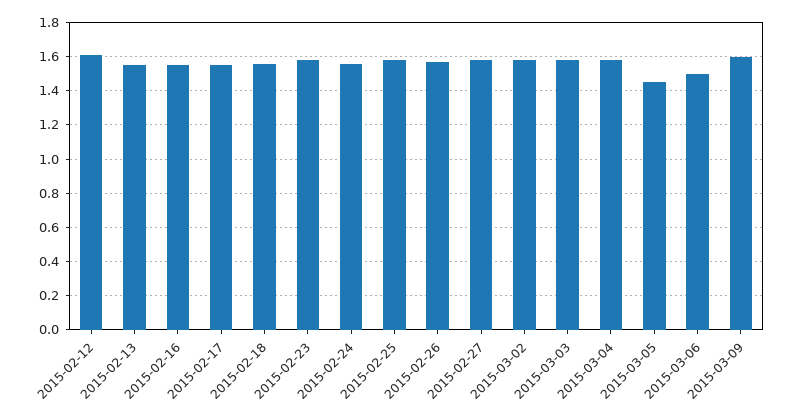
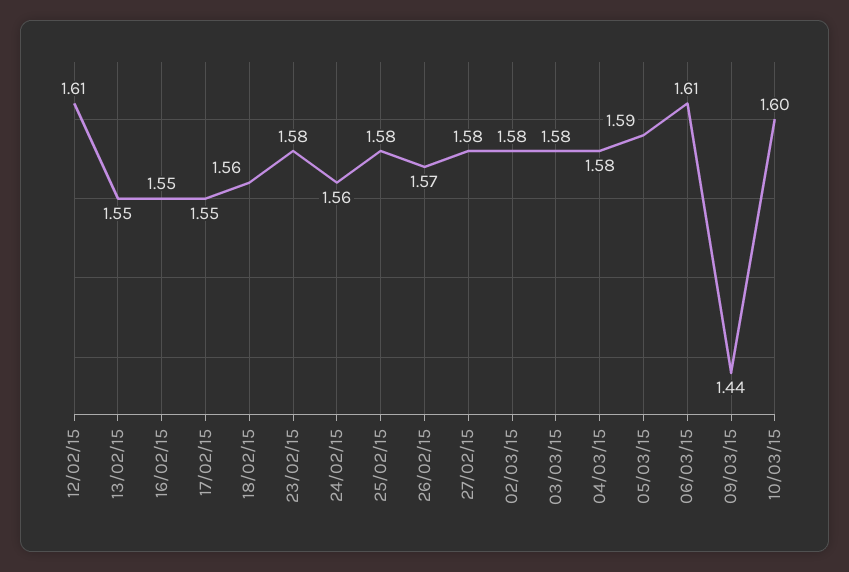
2015-03-05: 1.45 -> 1.59
2015-03-06: 1.5 -> 1.61
2015-03-09: 1.6 -> 1.44
10/03/15: none -> 1.6

